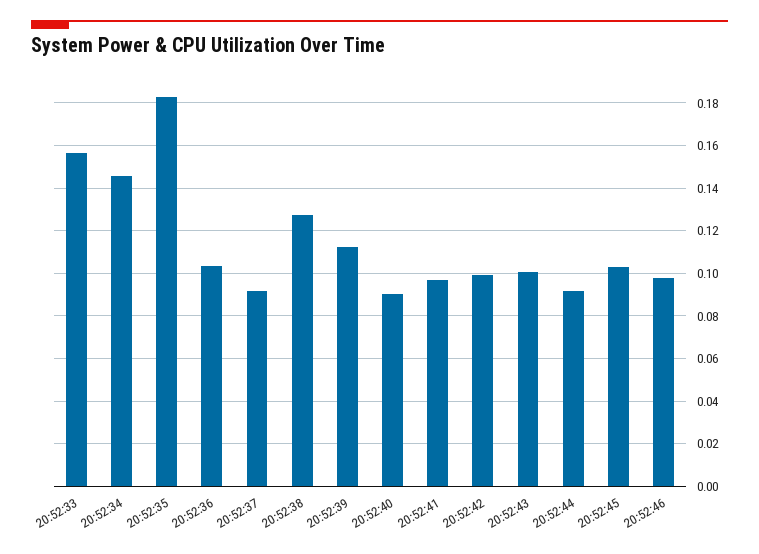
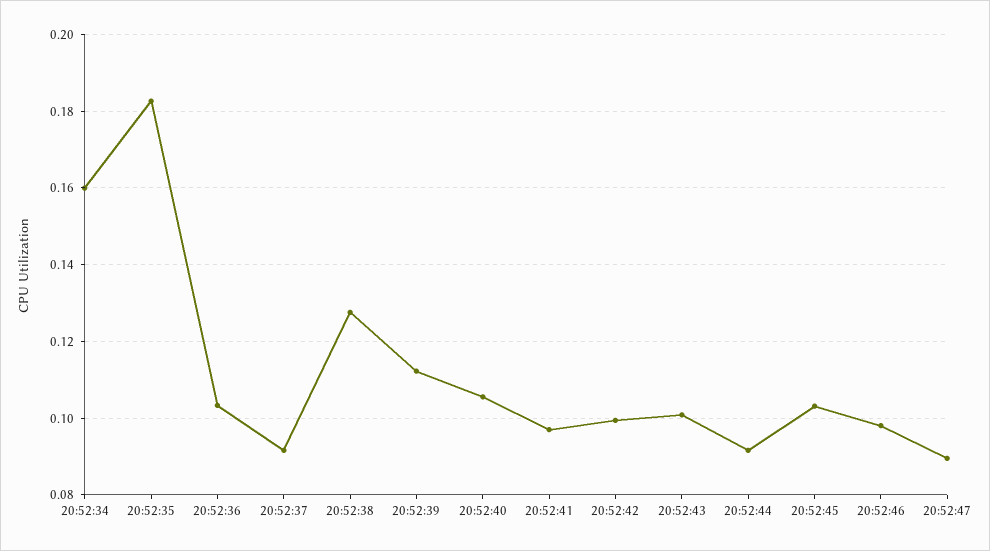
20:52:33: 0.155 -> none
20:52:34: 0.145 -> 0.16
20:52:40: 0.09 -> 0.106
20:52:47: none -> 0.09

